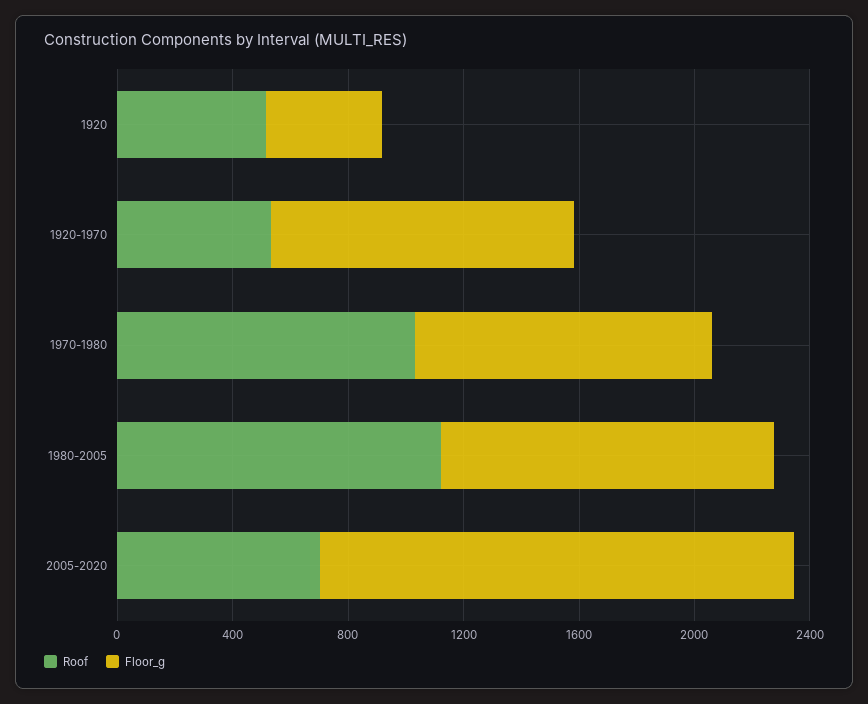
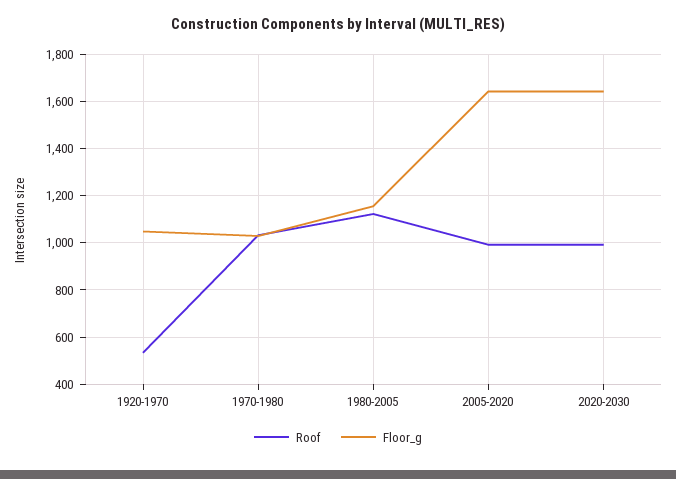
Roof, 1920: 500 -> none
Floor_g, 1920: 400 -> none
Roof, 2005-2020: 700 -> 1000
Roof, 2020-2030: none -> 1000
Floor_g, 2020-2030: none -> 1650

